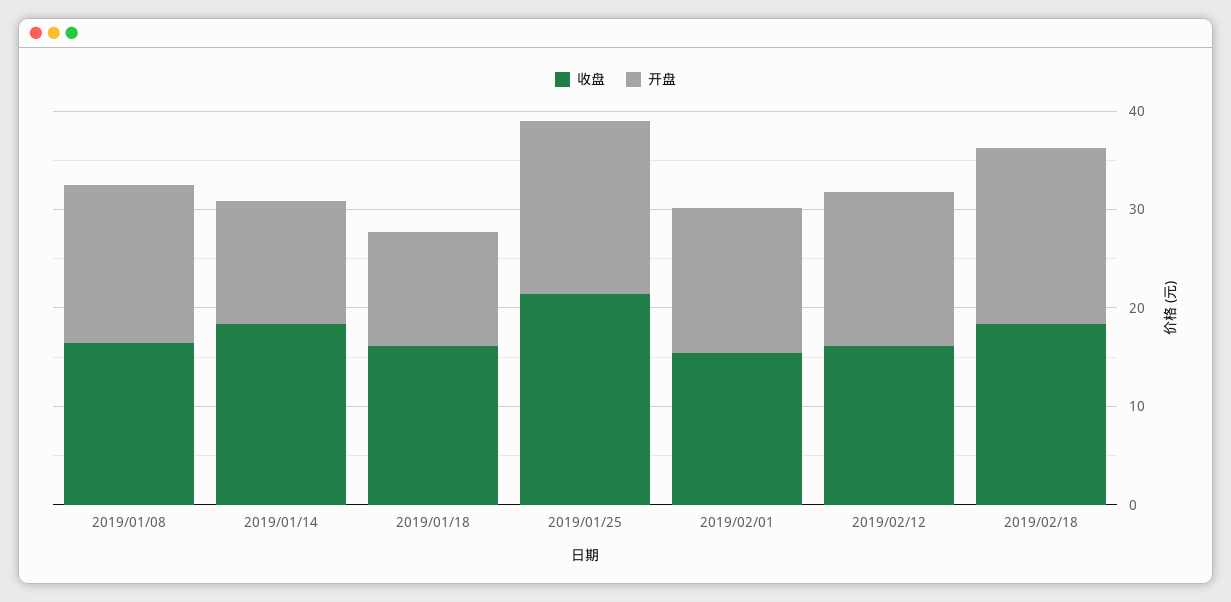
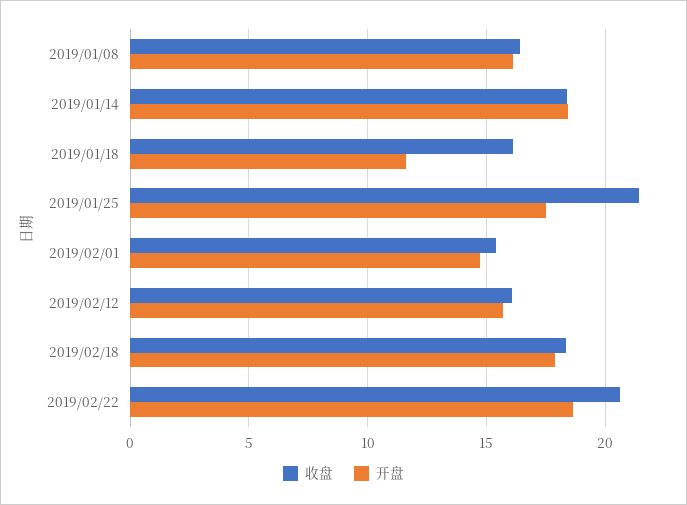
开盘, 2019/01/14: 12 -> 18.5
收盘, 2019/02/22: none -> 20.5
开盘, 2019/02/22: none -> 18.5

